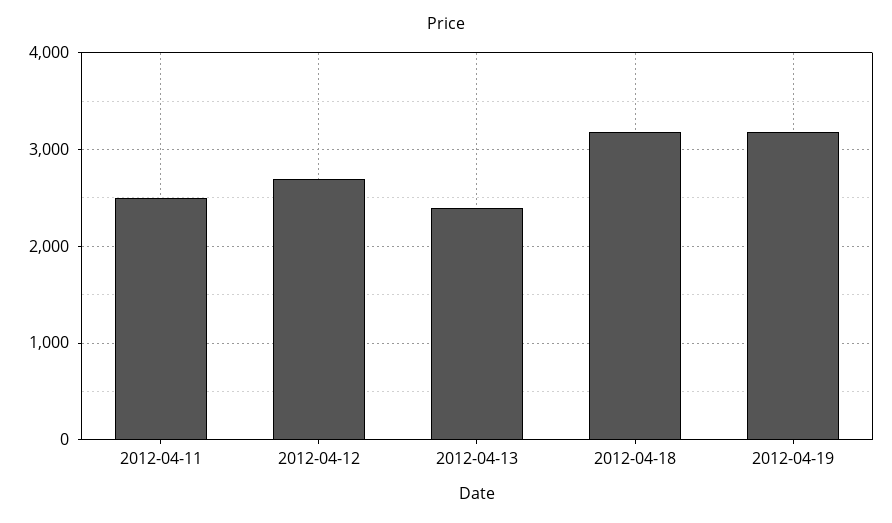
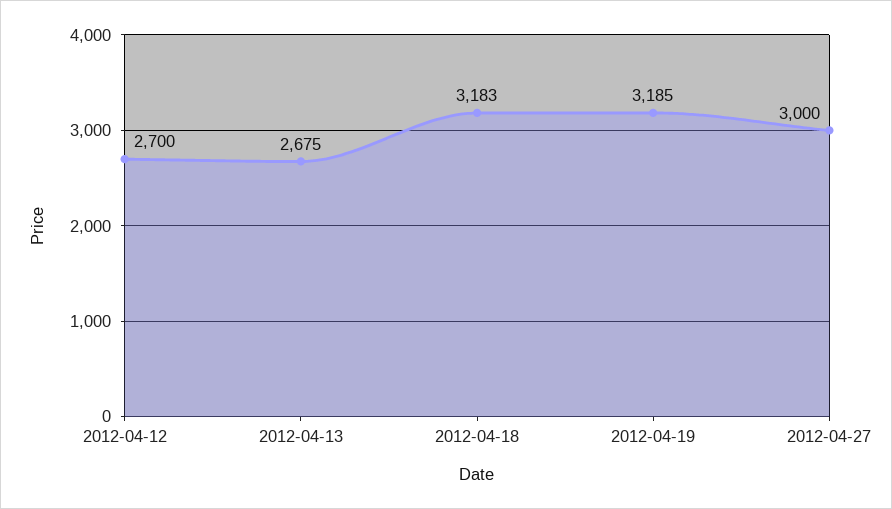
2012-04-11: 2500 -> none
2012-04-13: 2400 -> 2675
2012-04-27: none -> 3000

